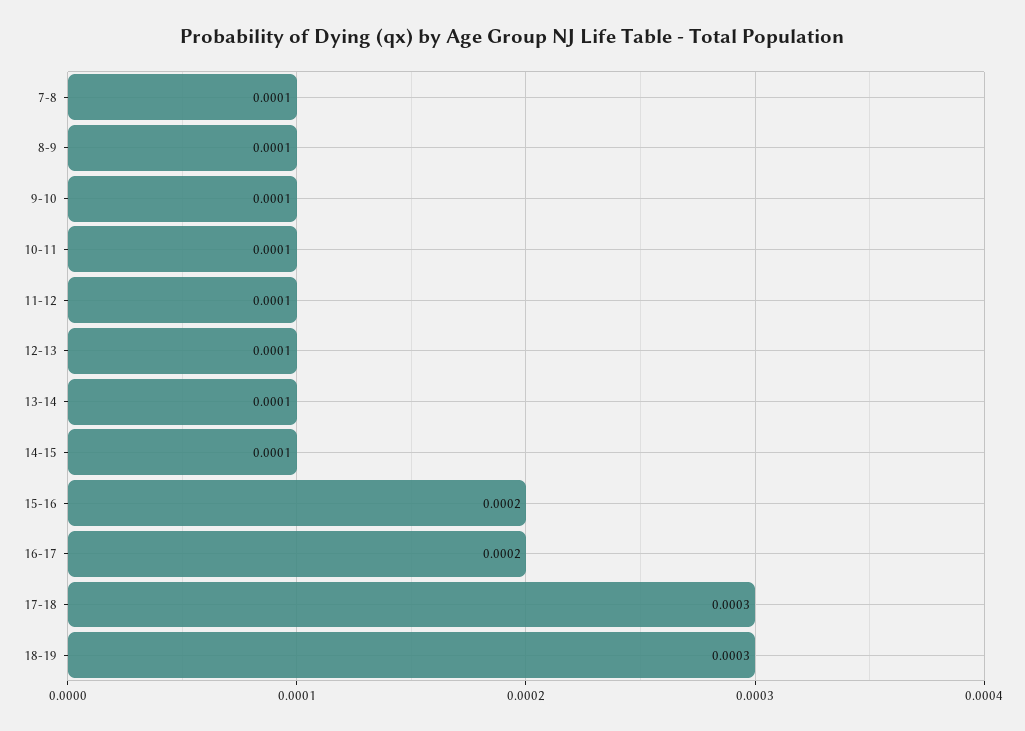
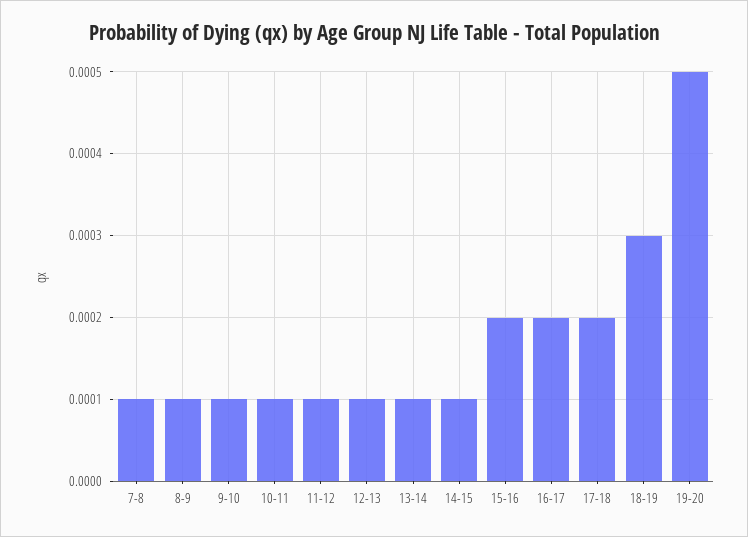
17-18: 0.0003 -> 0.0002
19-20: none -> 0.0005

